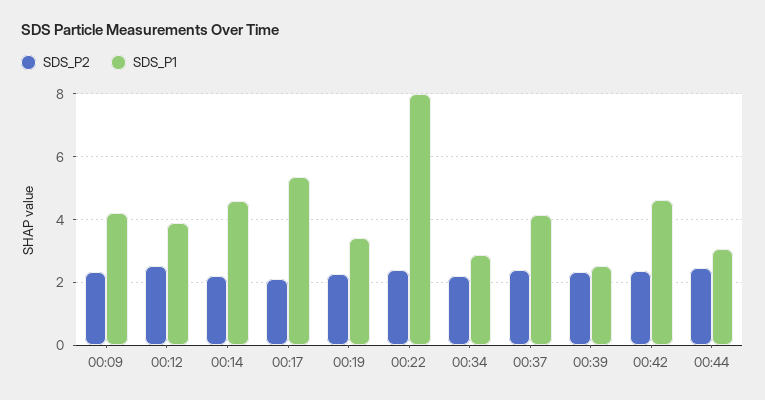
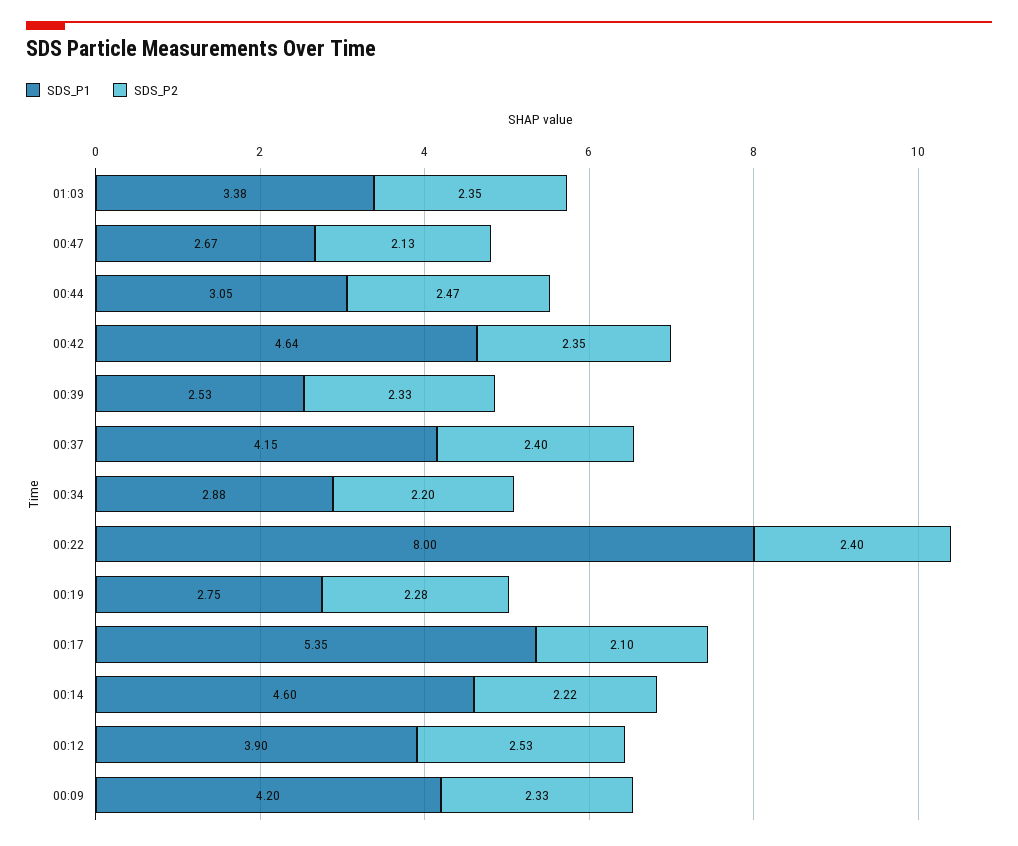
SDS_P1, 00:19: 3.4 -> 2.75
SDS_P1, 01:03: none -> 3.38
SDS_P2, 01:03: none -> 2.35
SDS_P1, 00:47: none -> 2.67
SDS_P2, 00:47: none -> 2.13

